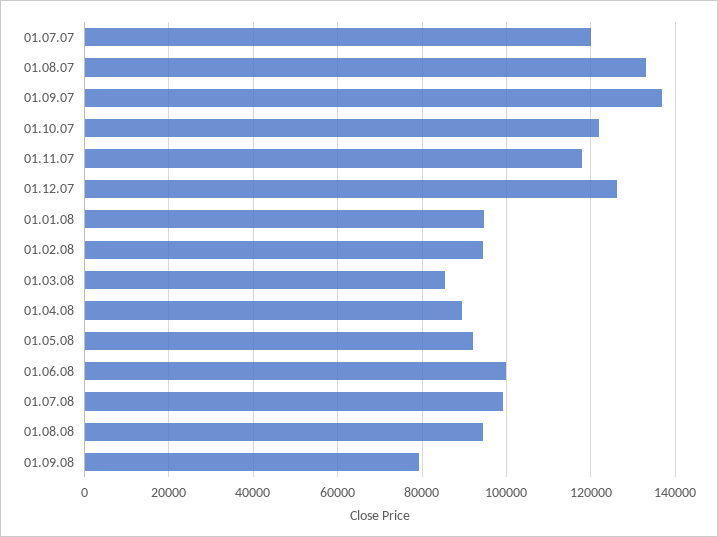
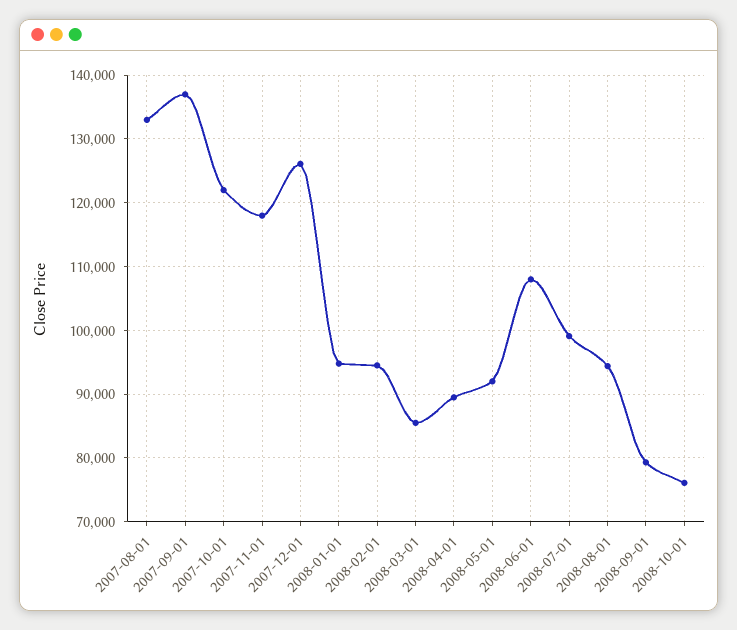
01.07.07: 120000 -> none
01.06.08: 100000 -> 108000
2008-10-01: none -> 76000

